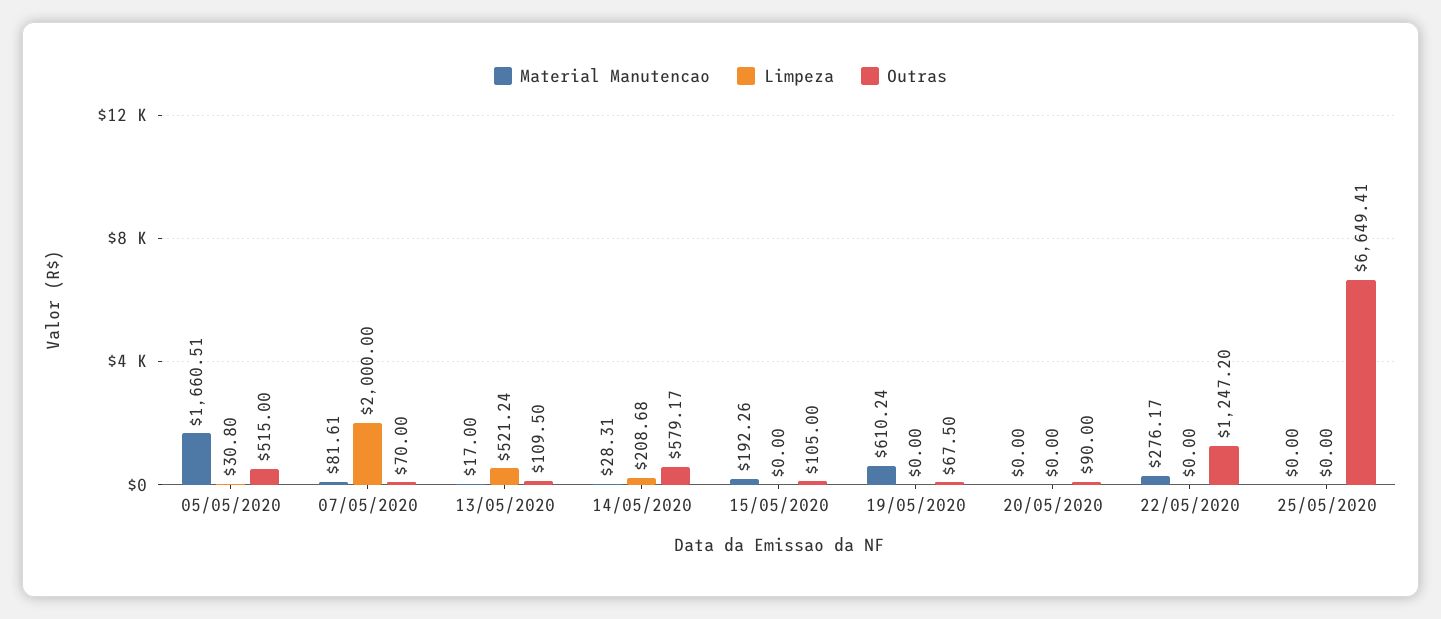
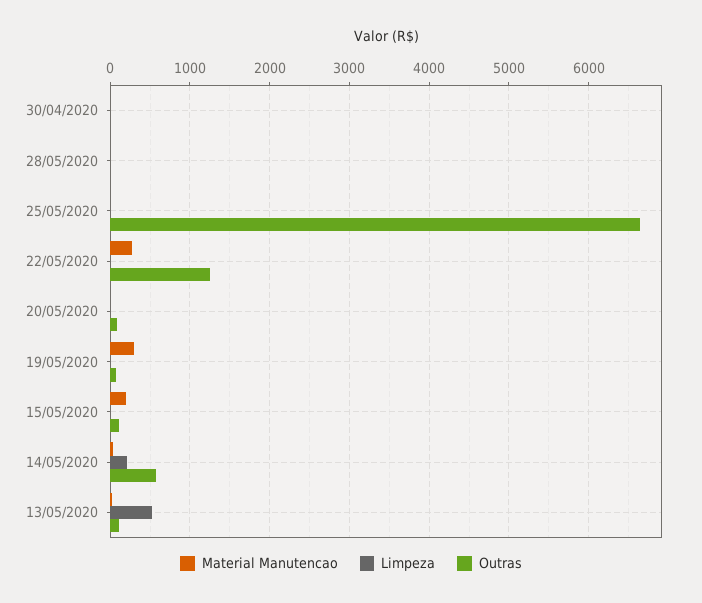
Material Manutencao, 05/05/2020: 1660.51 -> none
Limpeza, 05/05/2020: 30.8 -> none
Outras, 05/05/2020: 515 -> none
Material Manutencao, 07/05/2020: 81.61 -> none
Limpeza, 07/05/2020: 2000 -> none
Outras, 07/05/2020: 70 -> none
Material Manutencao, 19/05/2020: 610.24 -> 300
Material Manutencao, 30/04/2020: none -> 0
Limpeza, 30/04/2020: none -> 0
Outras, 30/04/2020: none -> 0
Material Manutencao, 28/05/2020: none -> 0
Limpeza, 28/05/2020: none -> 0
Outras, 28/05/2020: none -> 0

